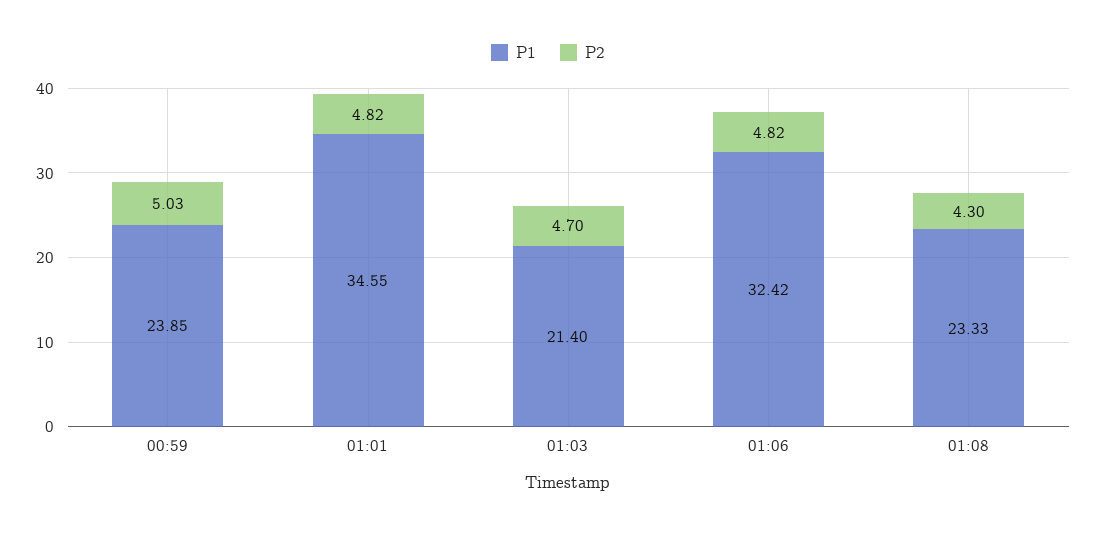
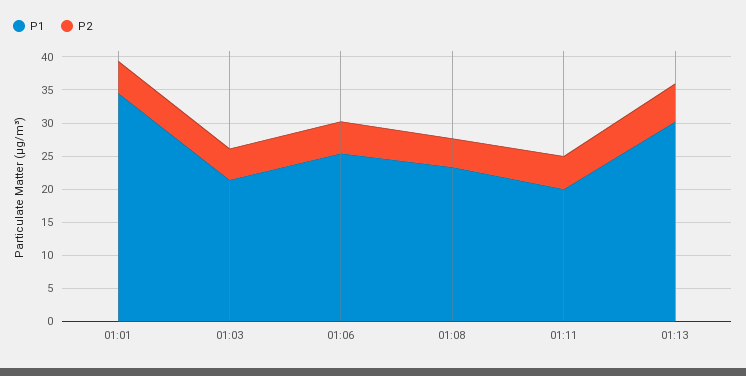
P1, 00:59: 23.85 -> none
P2, 00:59: 5.03 -> none
P1, 01:06: 32.42 -> 25
P1, 01:11: none -> 20
P2, 01:11: none -> 5
P1, 01:13: none -> 30
P2, 01:13: none -> 5

